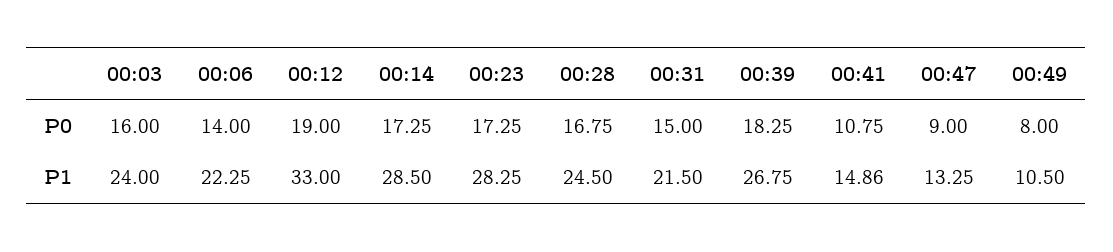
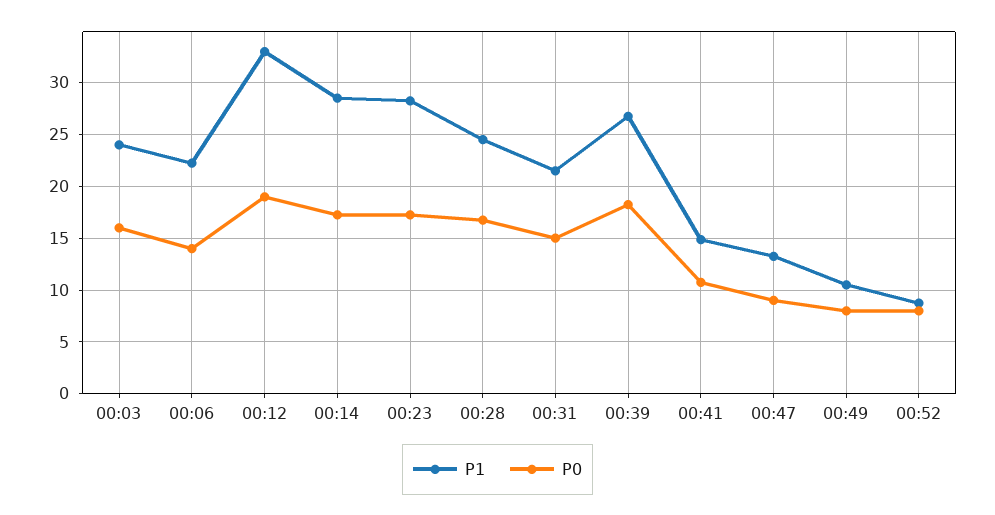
P1, 00:52: none -> 9
P0, 00:52: none -> 8

